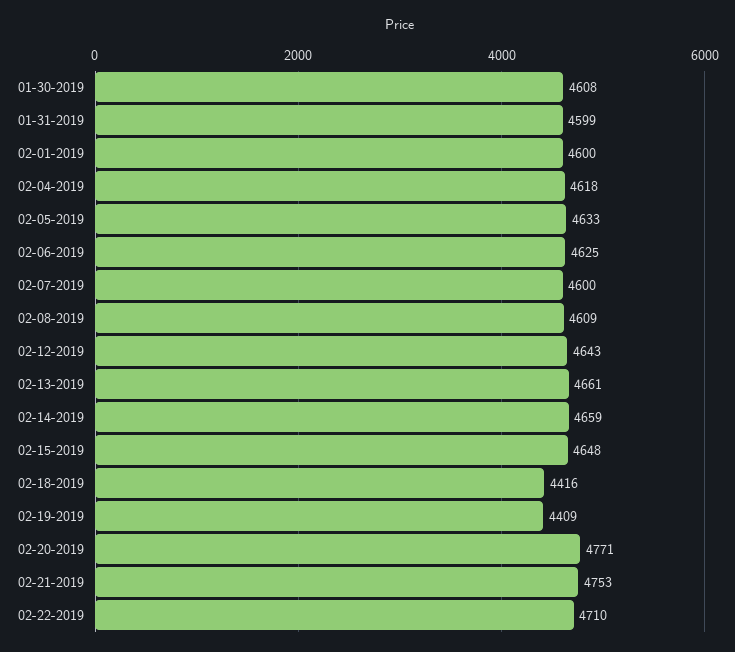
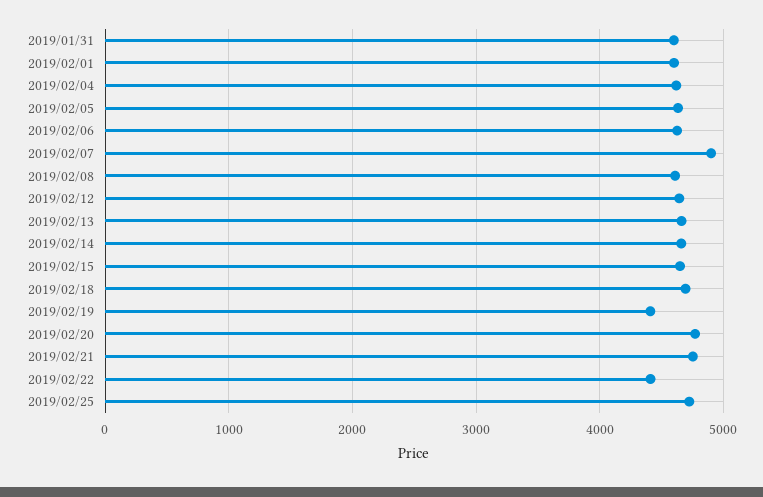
01-30-2019: 4608 -> none
02-07-2019: 4600 -> 4900
02-18-2019: 4416 -> 4700
02-22-2019: 4710 -> 4400
2019/02/25: none -> 4700

